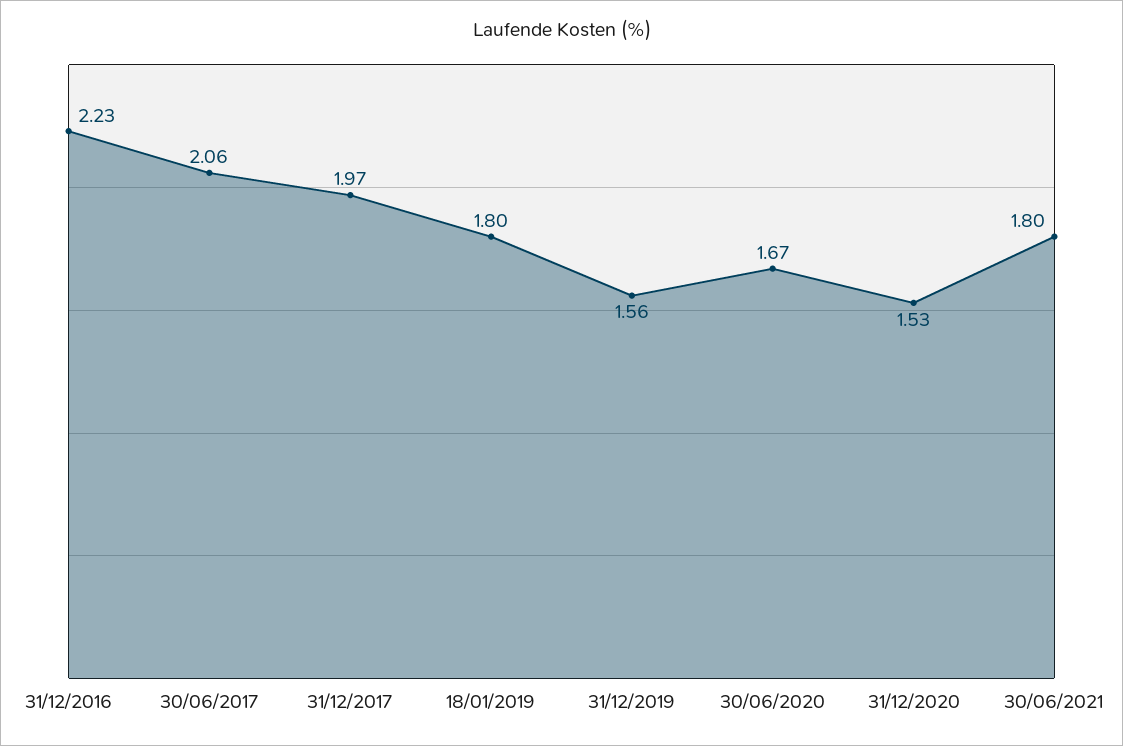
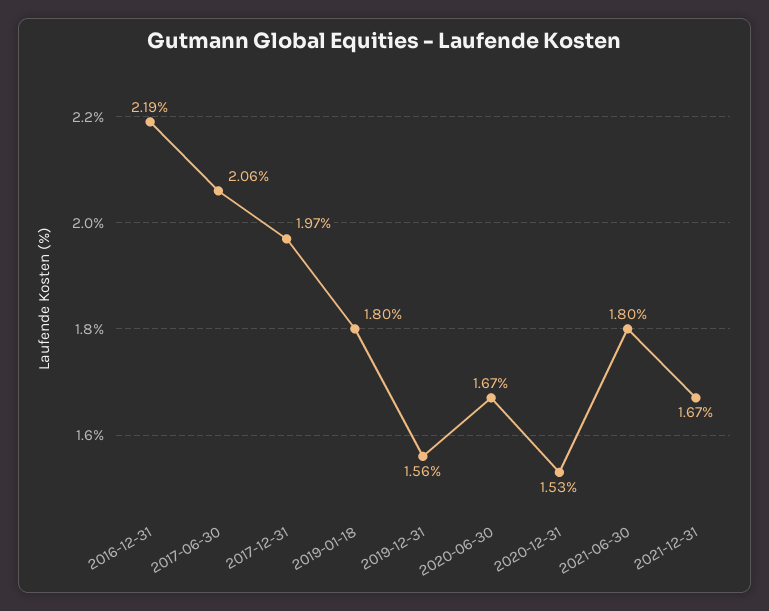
31/12/2016: 2.23 -> 2.19
2021-12-31: none -> 1.67

